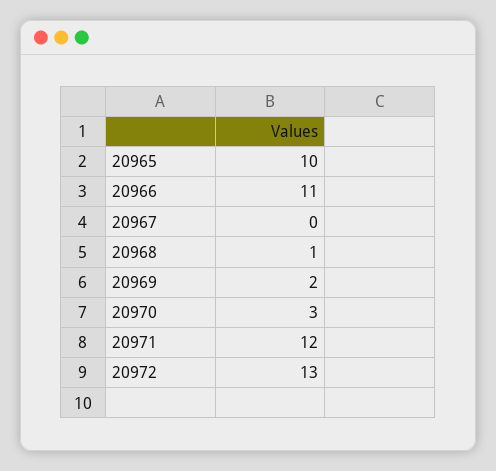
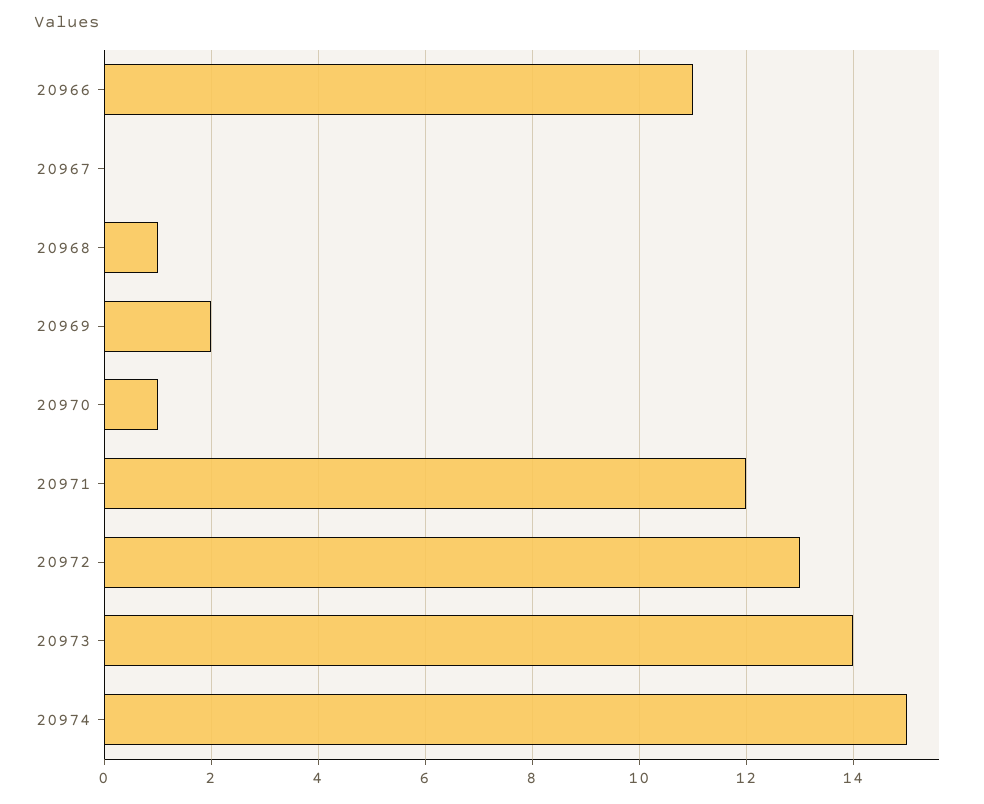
20965: 10 -> none
20970: 3 -> 1
20973: none -> 14
20974: none -> 15

